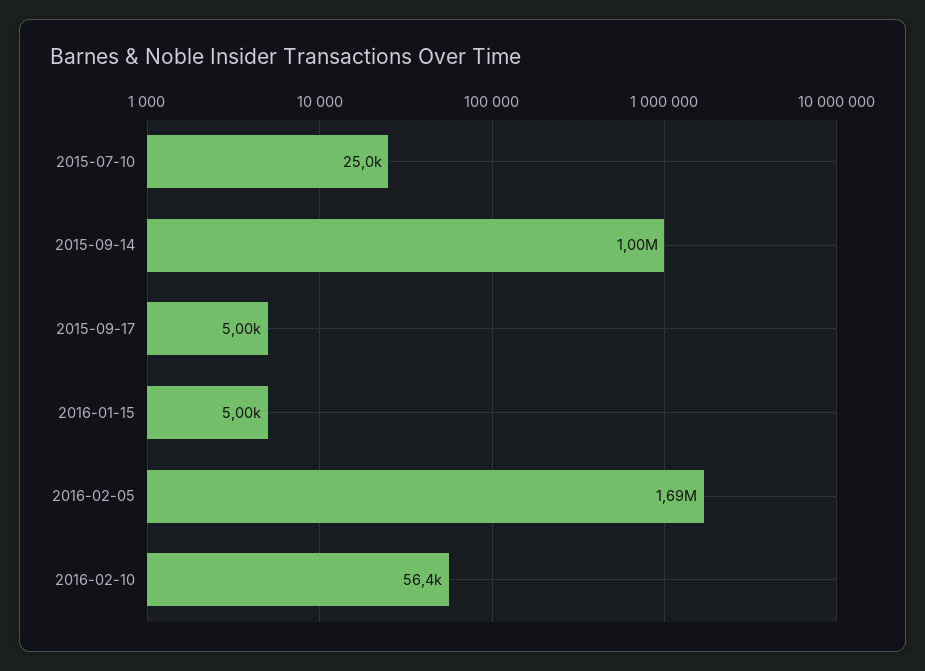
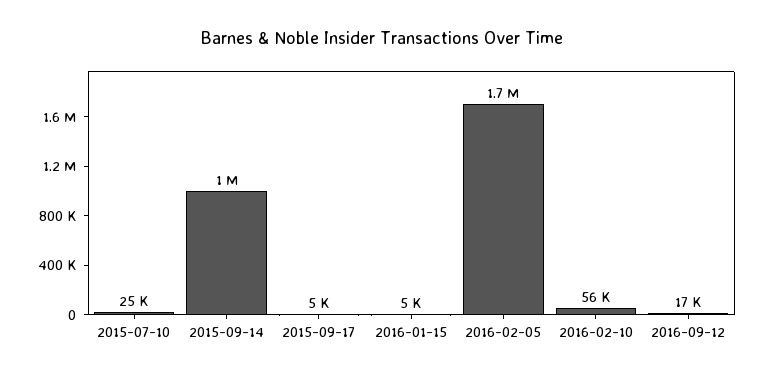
2016-09-12: none -> 17000

